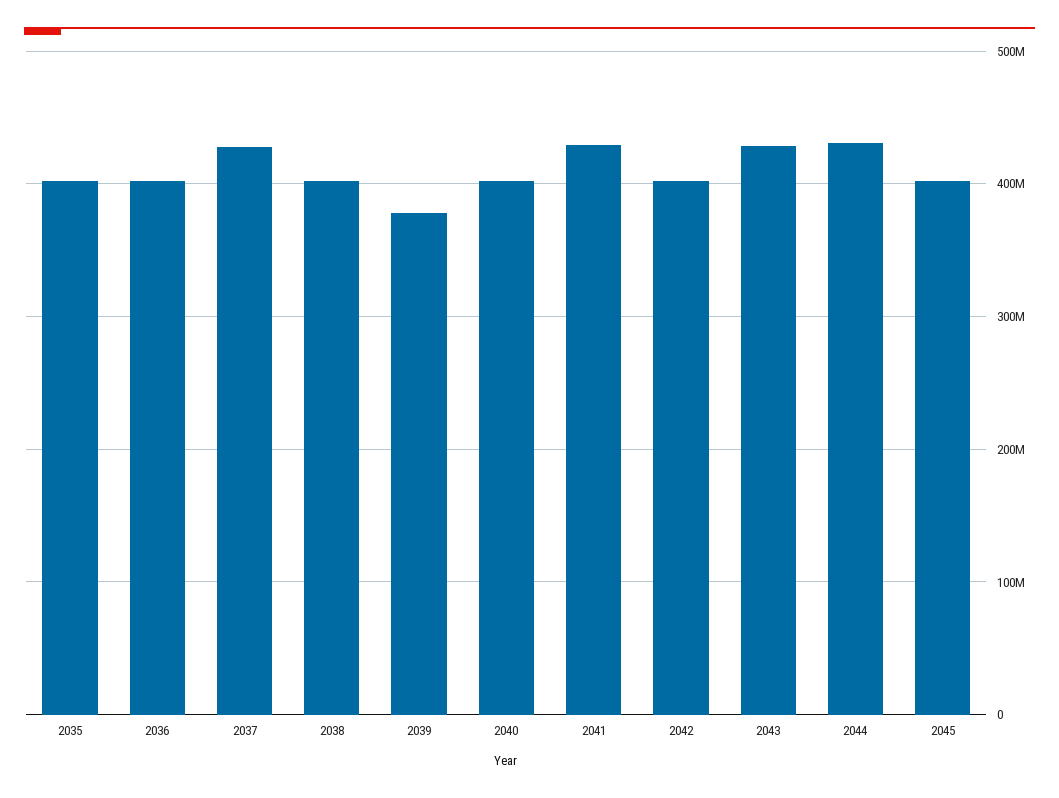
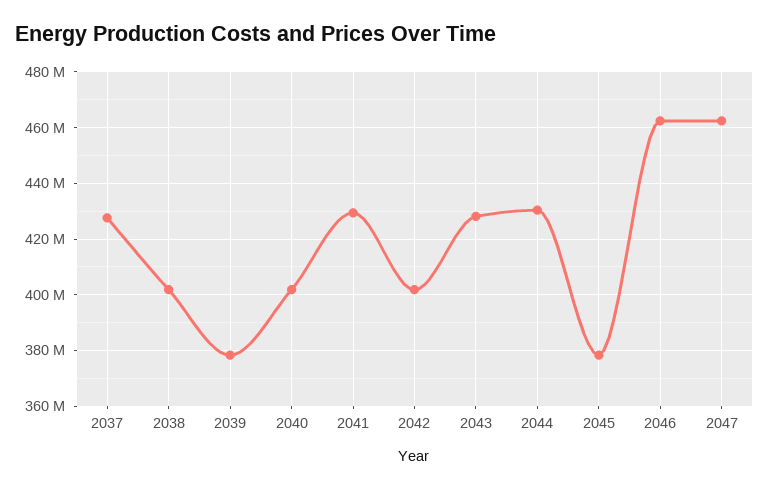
2035: 400000000 -> none
2036: 400000000 -> none
2045: 400000000 -> 377500000
2046: none -> 462500000
2047: none -> 462500000

